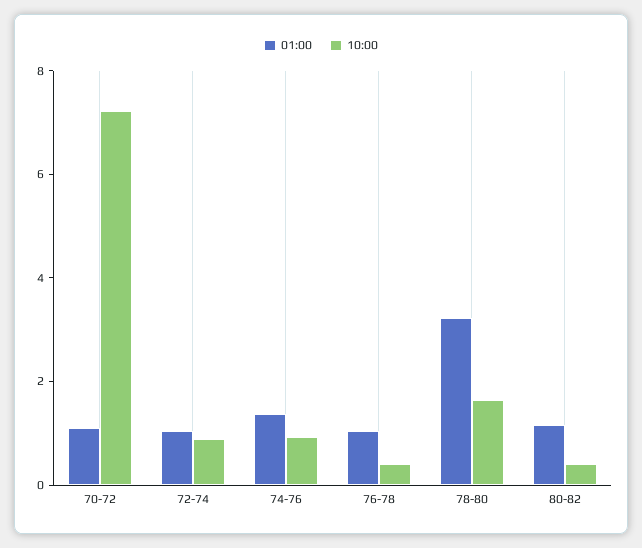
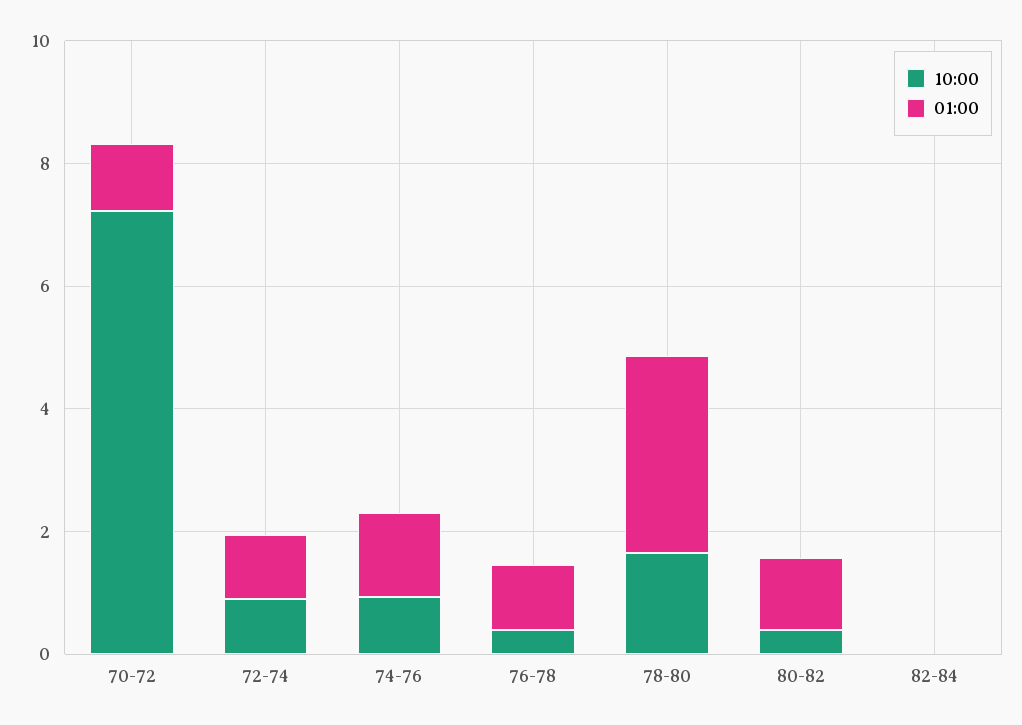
10:00, 82-84: none -> 0
01:00, 82-84: none -> 0

